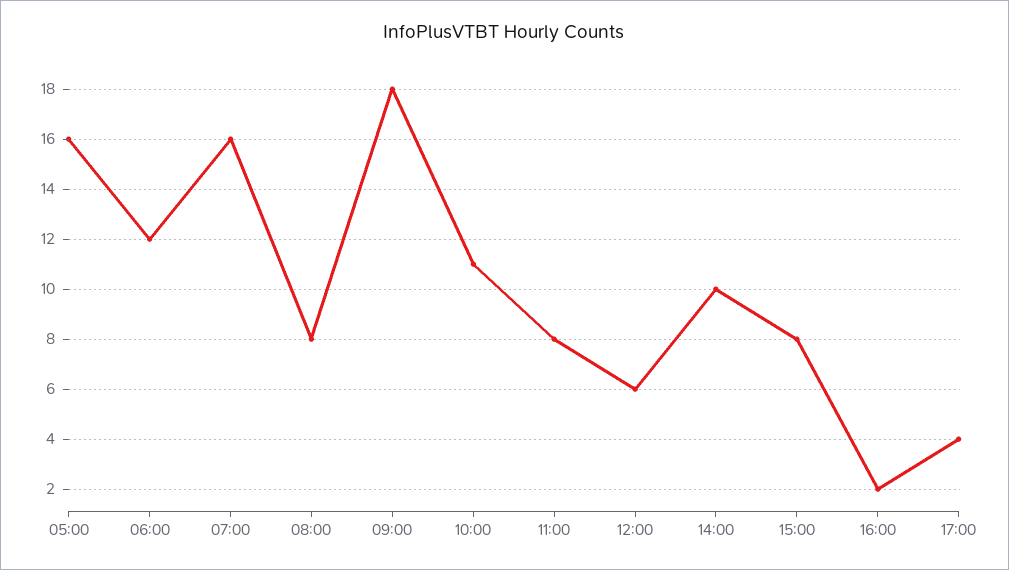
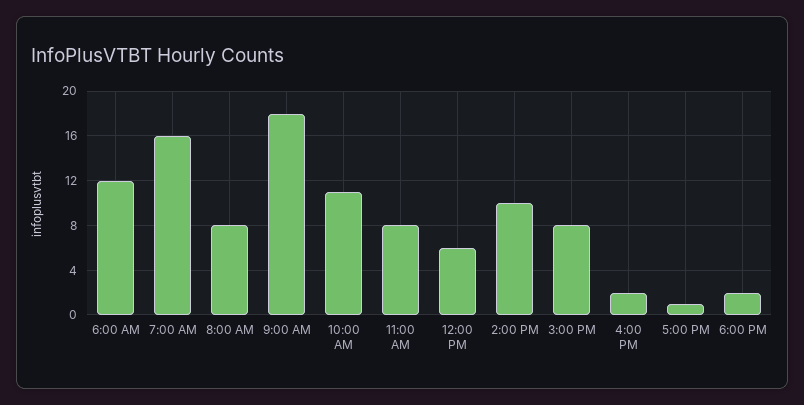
05:00: 16 -> none
17:00: 4 -> 1
6:00 PM: none -> 2

